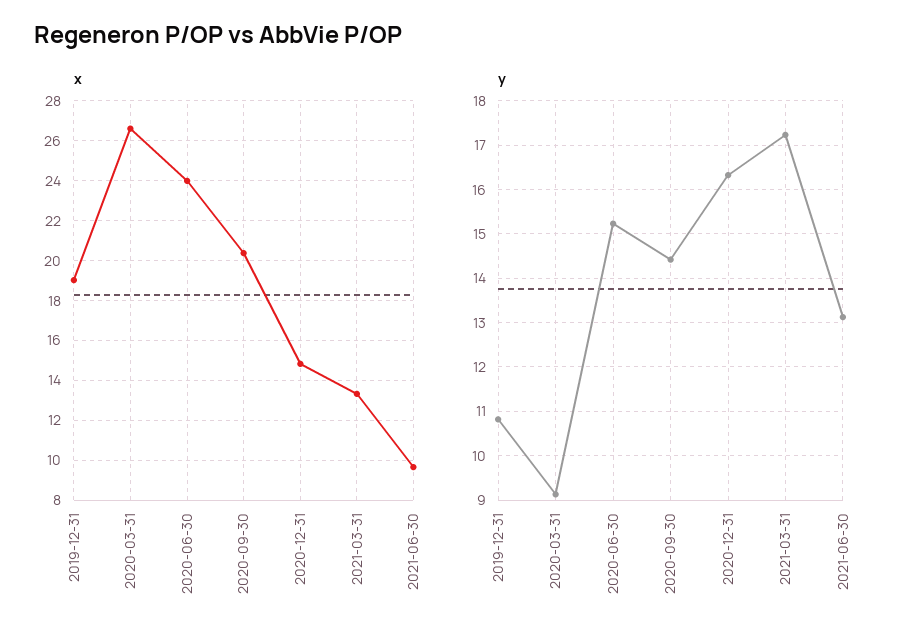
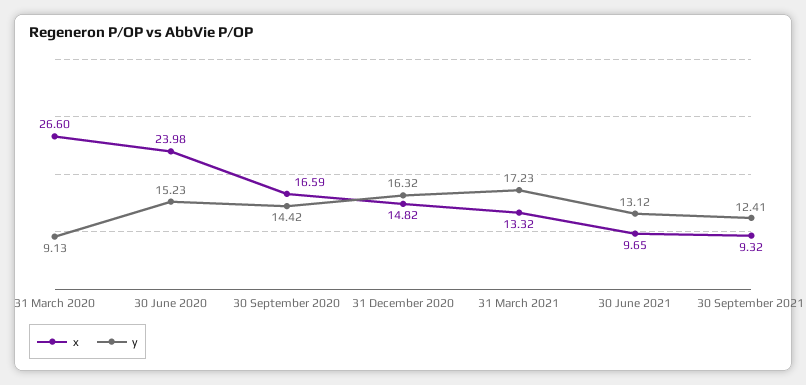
x, 2019-12-31: 19 -> none
x, 2020-09-30: 20.5 -> 16.59
y, 2019-12-31: 10.8 -> none
x, 30 September 2021: none -> 9.32
y, 30 September 2021: none -> 12.41

